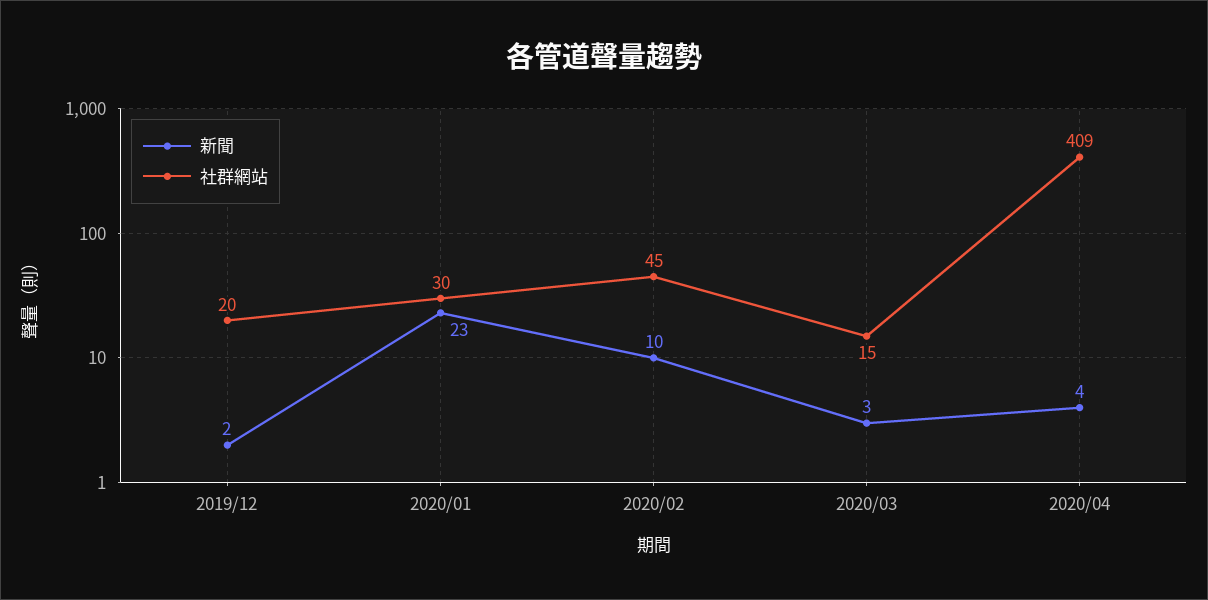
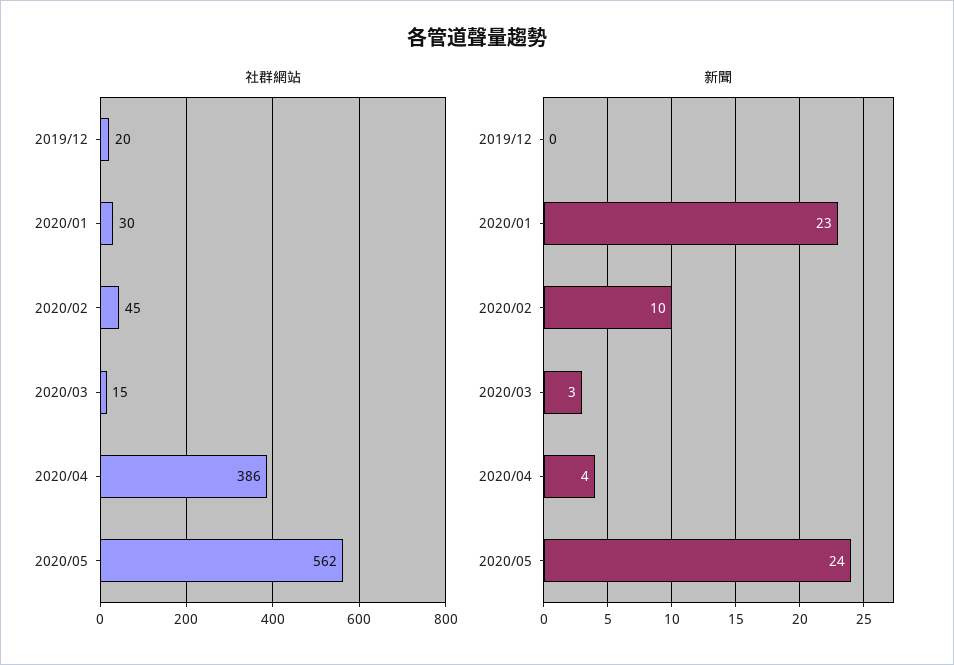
新聞, 2019/12: 2 -> 0
社群網站, 2020/04: 409 -> 386
社群網站, 2020/05: none -> 562
新聞, 2020/05: none -> 24

